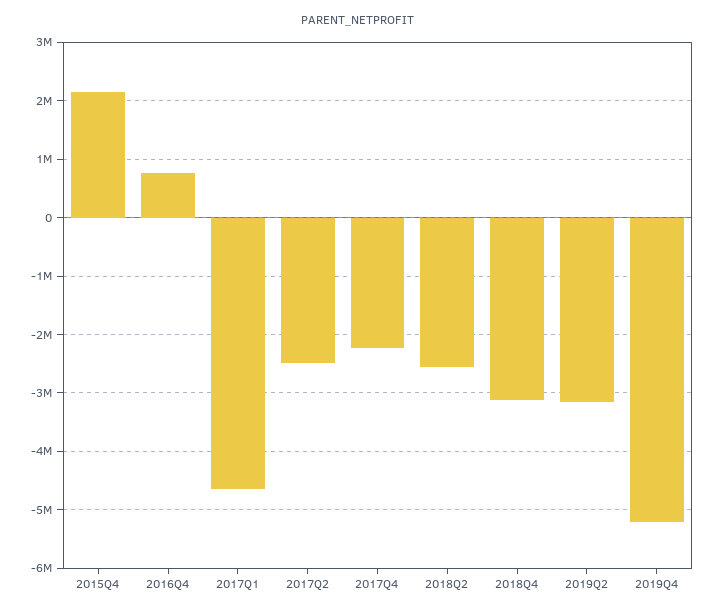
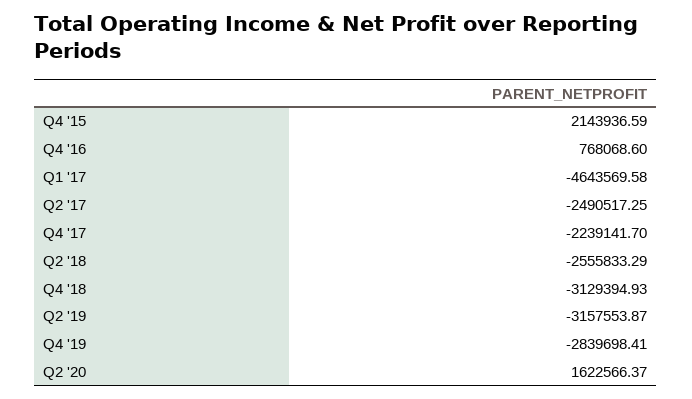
2019Q4: -5200000 -> -2839698.41
Q2 '20: none -> 1622566.37

